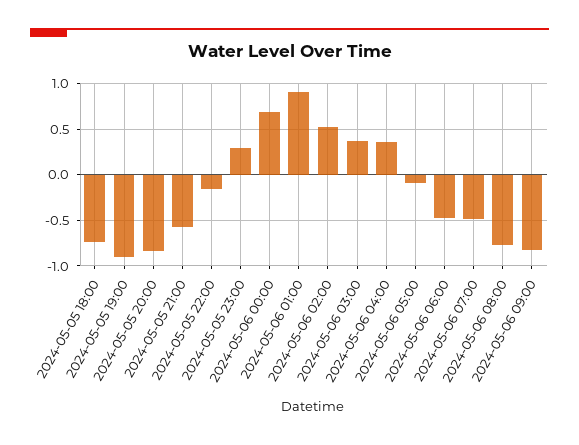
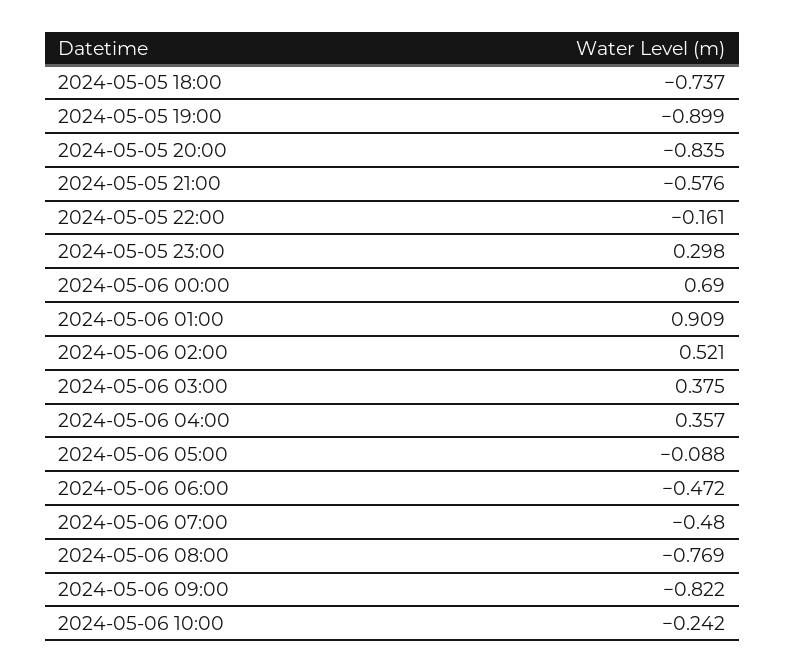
2024-05-06 10:00: none -> -0.242

